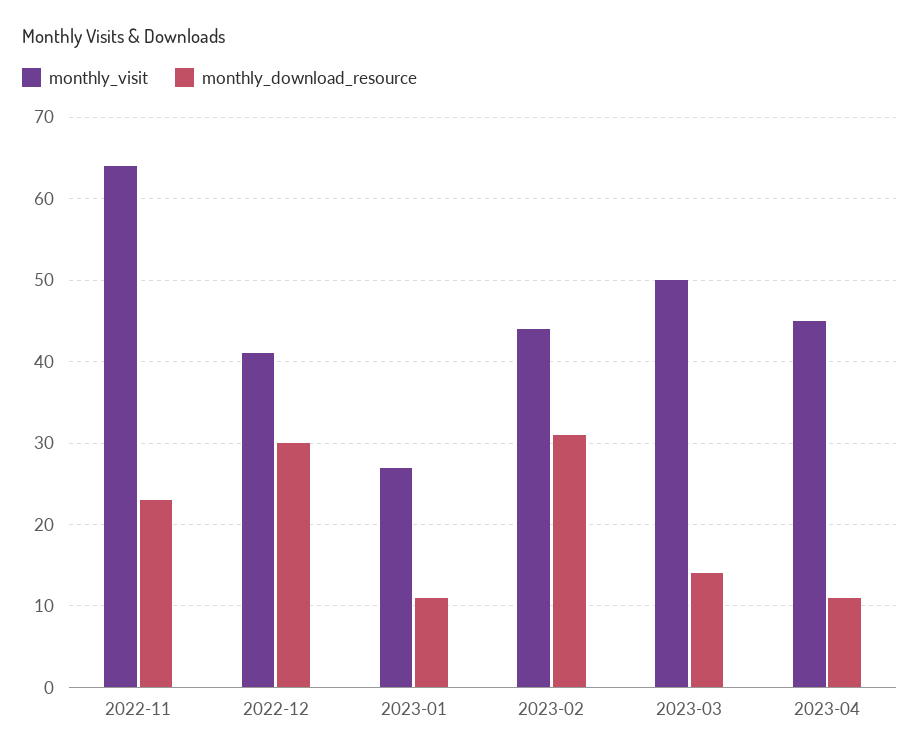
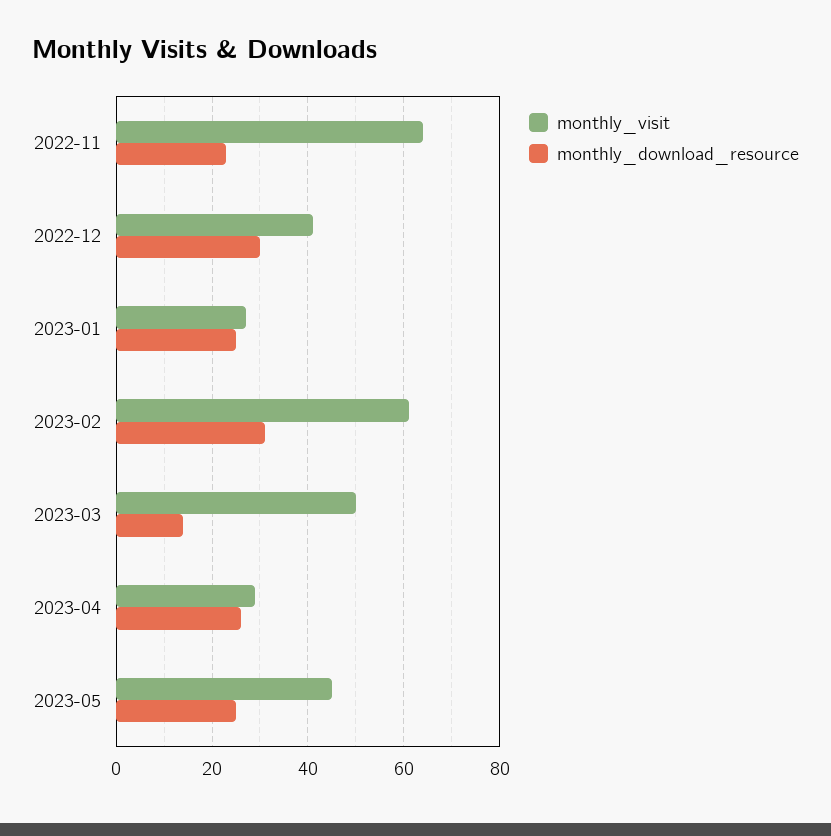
monthly_download_resource, 2023-01: 11 -> 25
monthly_visit, 2023-02: 44 -> 60
monthly_visit, 2023-04: 45 -> 30
monthly_download_resource, 2023-04: 11 -> 25
monthly_visit, 2023-05: none -> 45
monthly_download_resource, 2023-05: none -> 25

